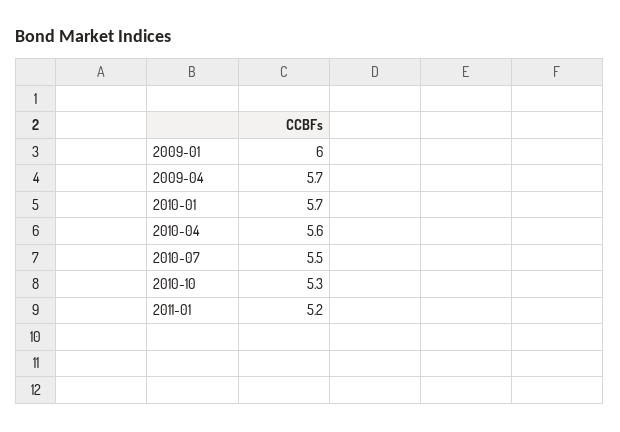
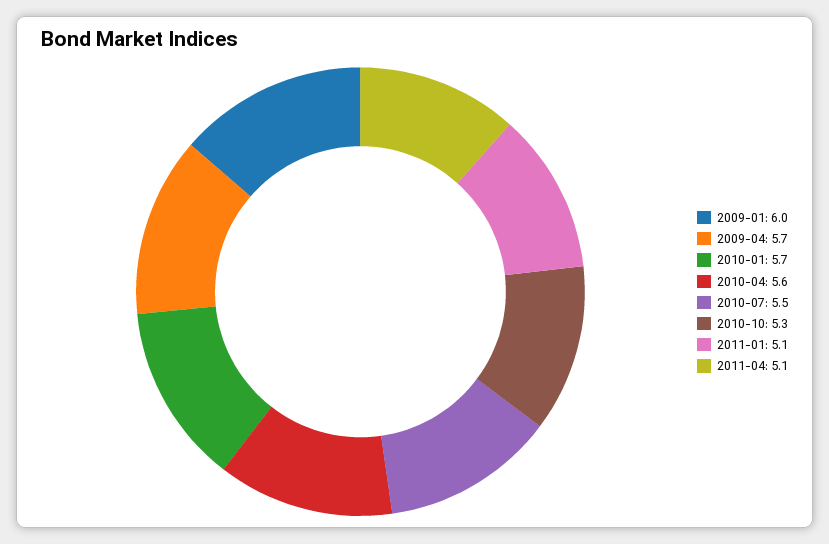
2011-01: 5.2 -> 5.1
2011-04: none -> 5.1

